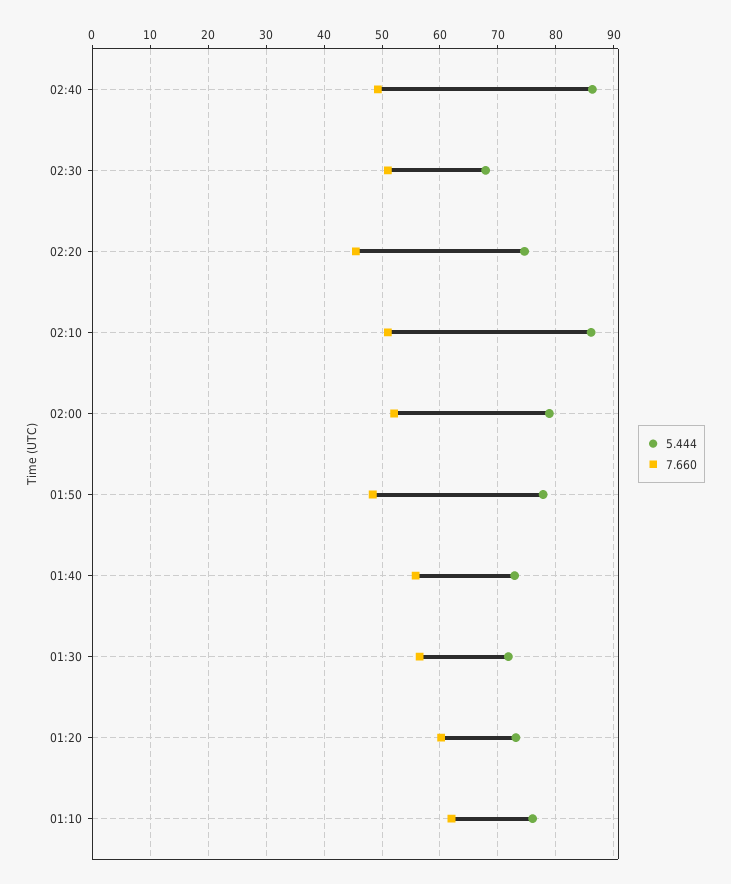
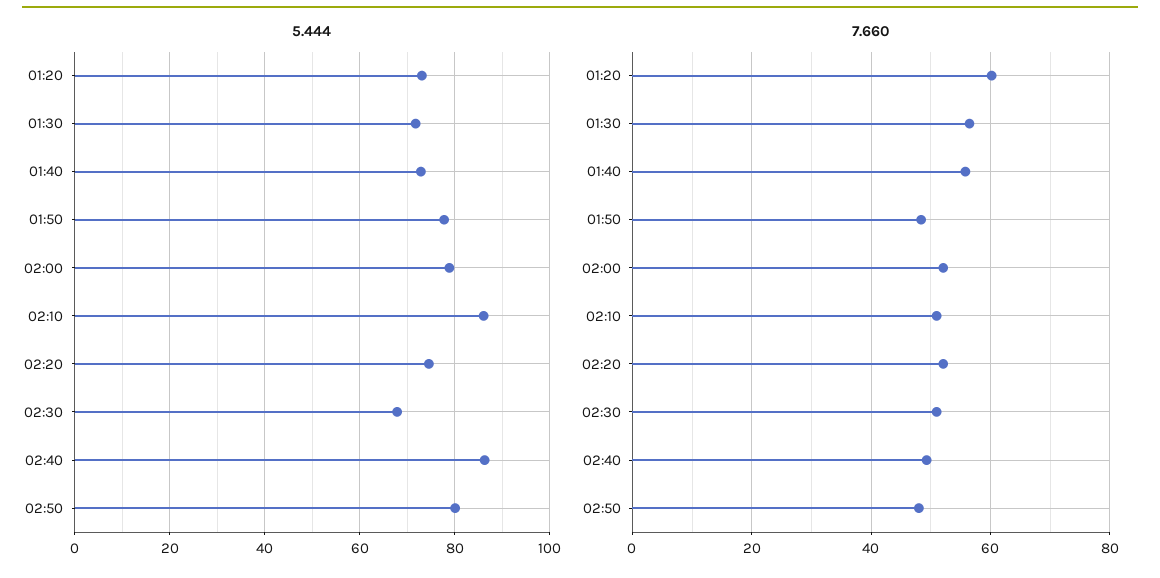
7.660, 02:20: 46 -> 52
5.444, 01:10: 76 -> none
7.660, 01:10: 62 -> none
5.444, 02:50: none -> 80
7.660, 02:50: none -> 48

